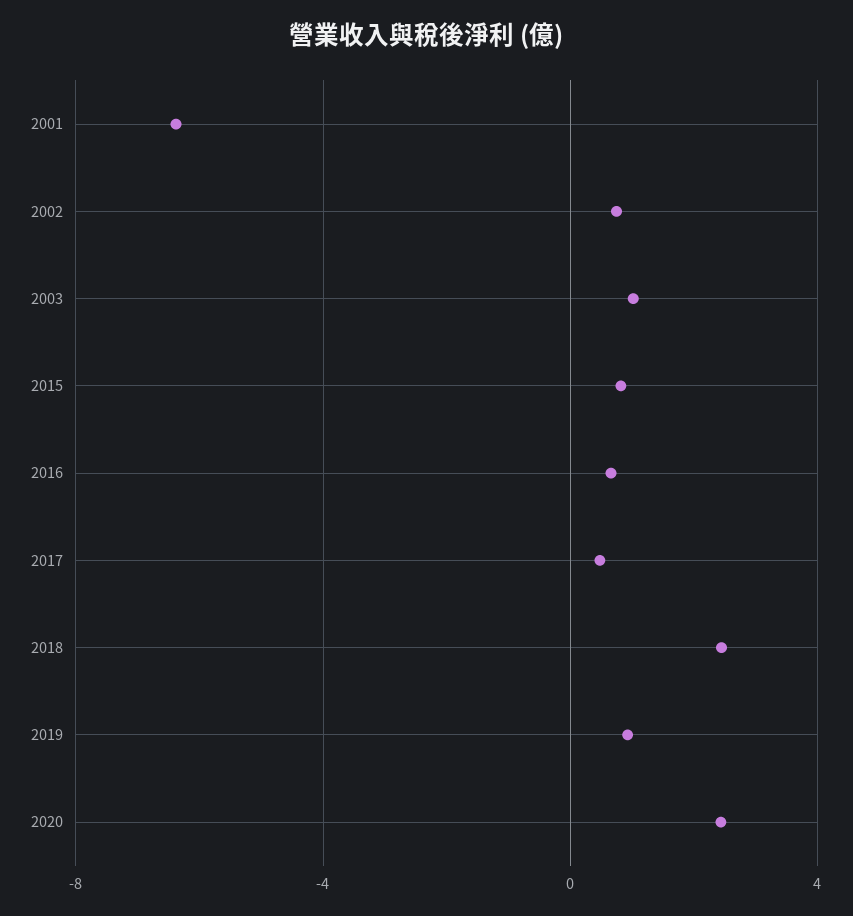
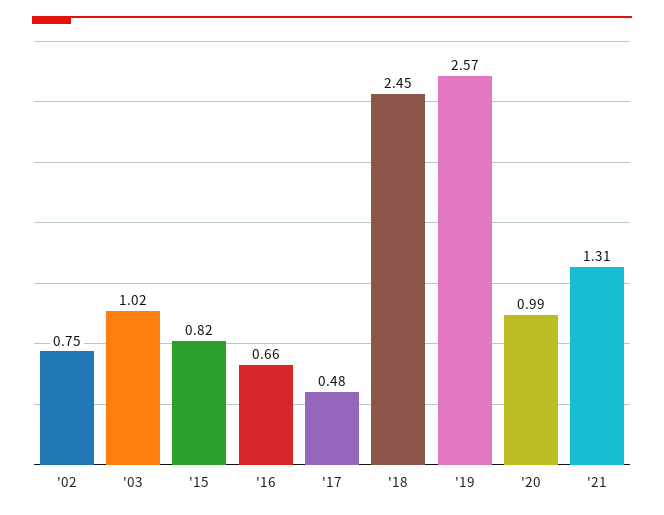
2001: -6.5 -> none
2019: 1 -> 2.57
2020: 2.5 -> 0.99
'21: none -> 1.31

